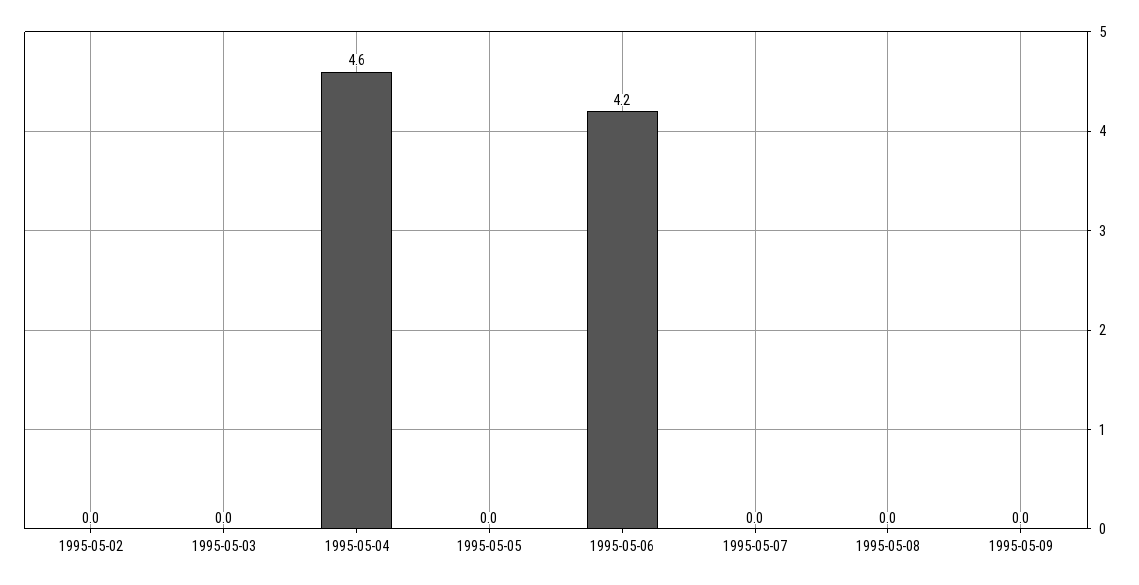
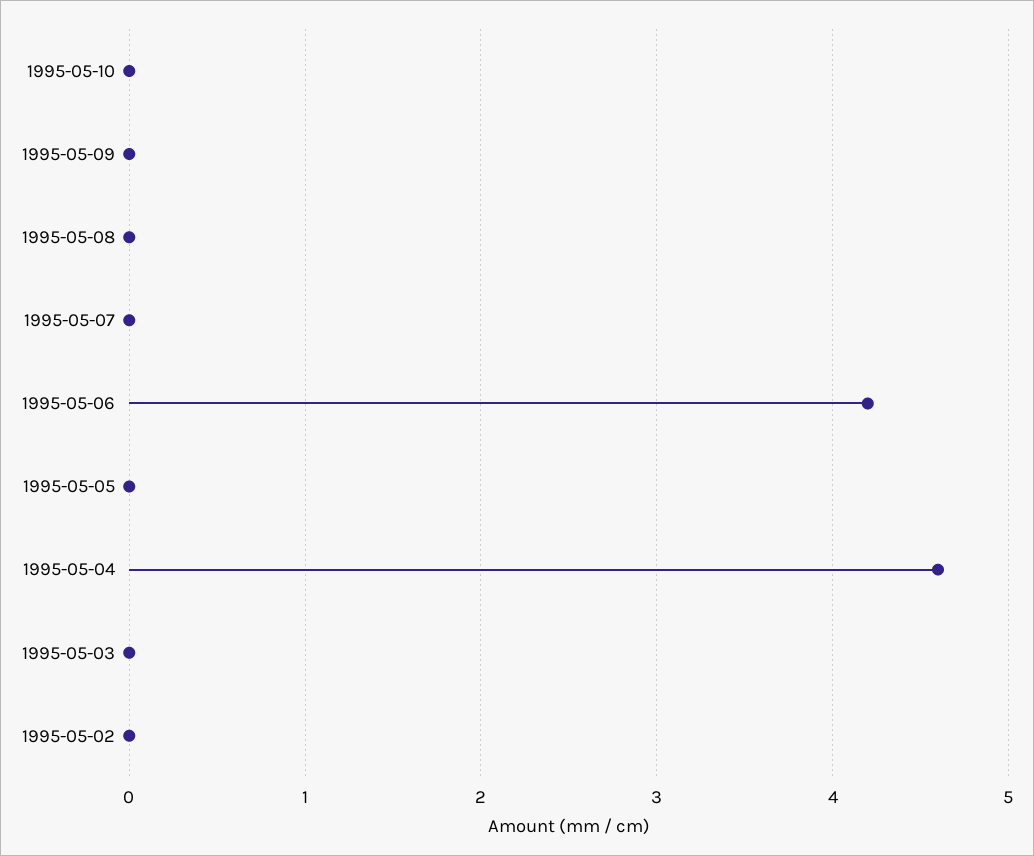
1995-05-10: none -> 0

